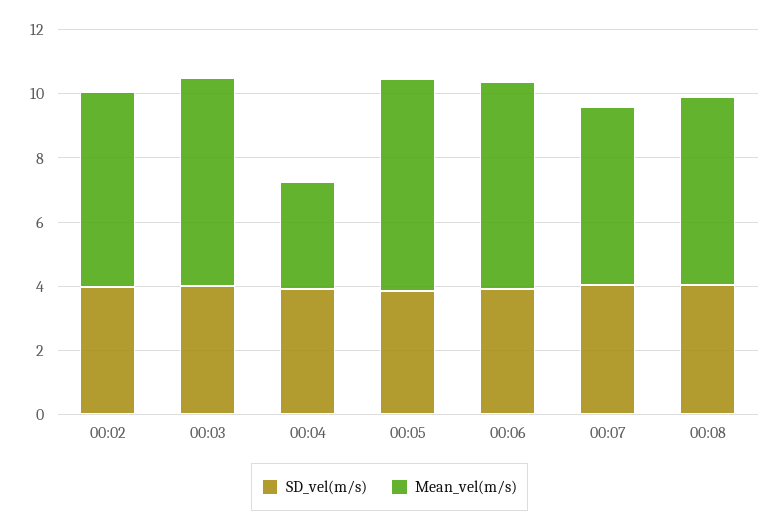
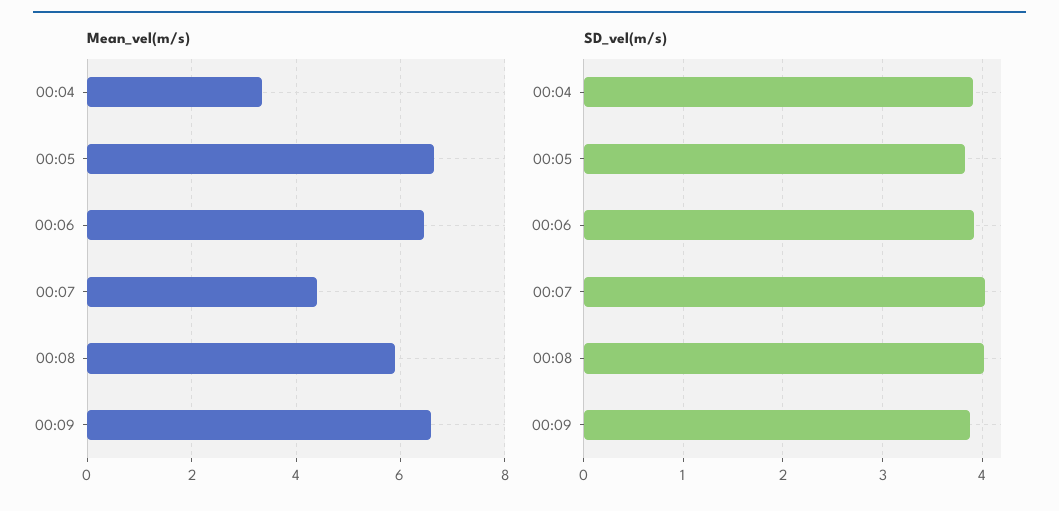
SD_vel(m/s), 00:02: 4 -> none
Mean_vel(m/s), 00:02: 6 -> none
SD_vel(m/s), 00:03: 4 -> none
Mean_vel(m/s), 00:03: 6.5 -> none
Mean_vel(m/s), 00:07: 5.5 -> 4.4
Mean_vel(m/s), 00:09: none -> 6.6
SD_vel(m/s), 00:09: none -> 3.9

